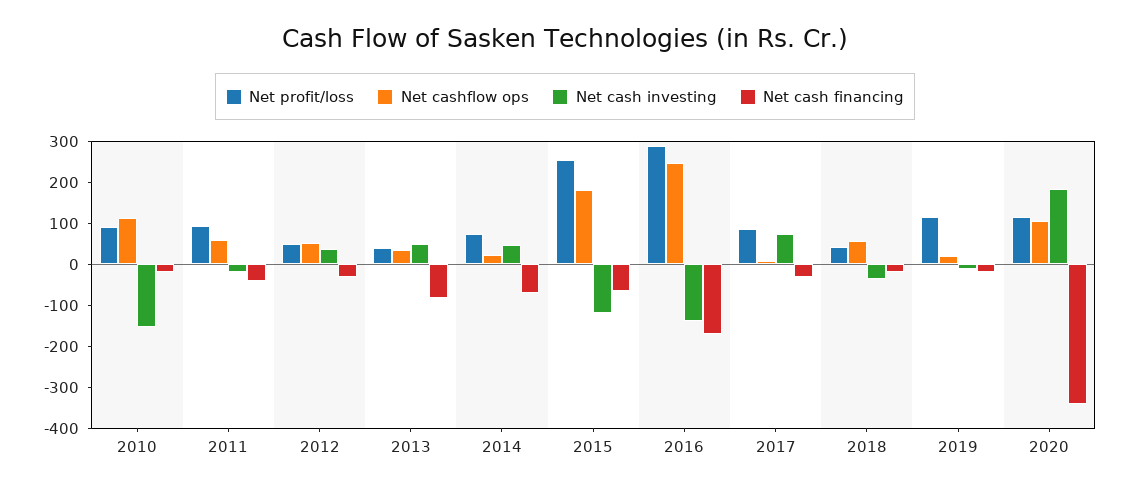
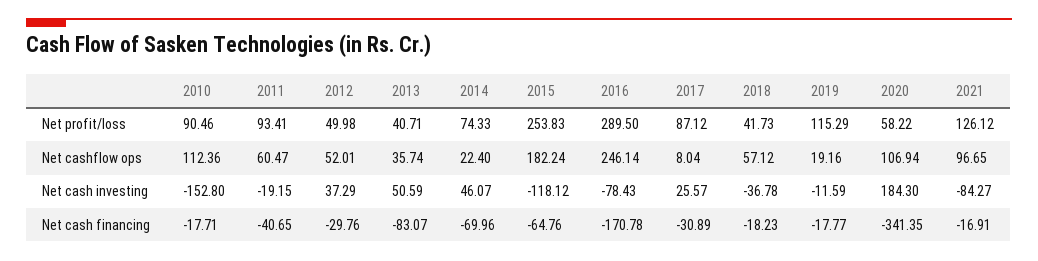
Net cash investing, 2016: -140 -> -78.43
Net cash investing, 2017: 80 -> 25.57
Net profit/loss, 2020: 120 -> 58.22
Net profit/loss, 2021: none -> 126.12
Net cashflow ops, 2021: none -> 96.65
Net cash investing, 2021: none -> -84.27
Net cash financing, 2021: none -> -16.91

